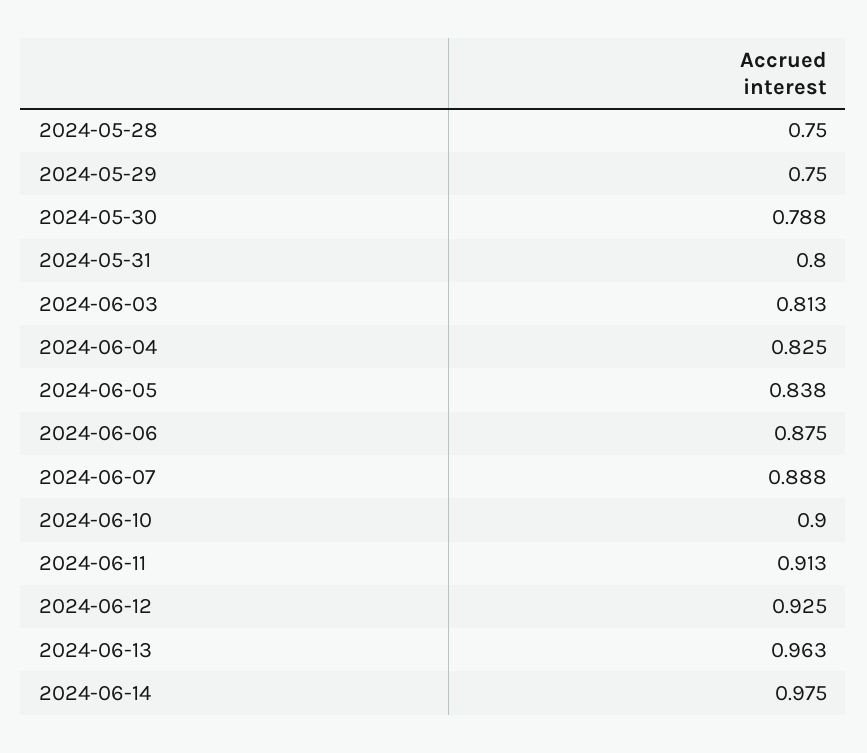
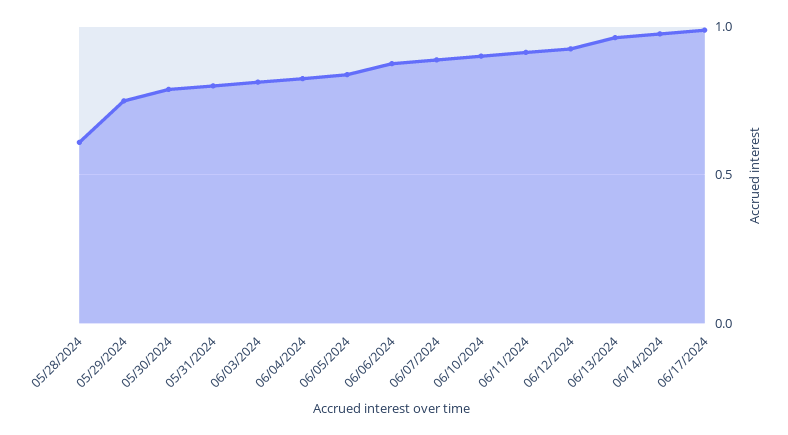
2024-05-28: 0.75 -> 0.6
06/17/2024: none -> 1

